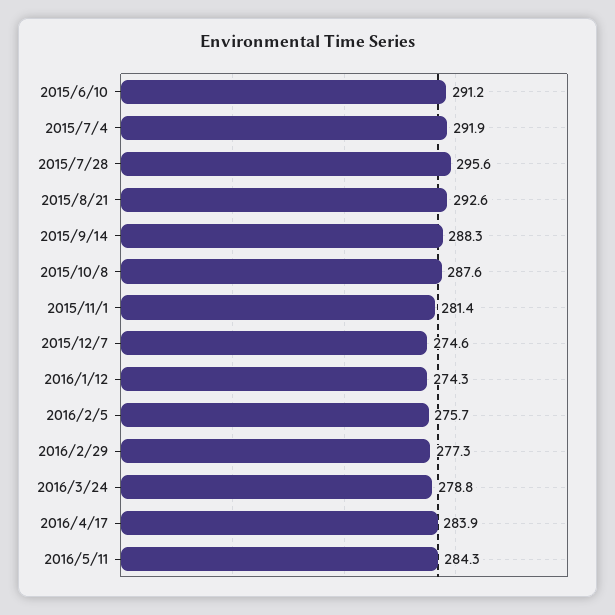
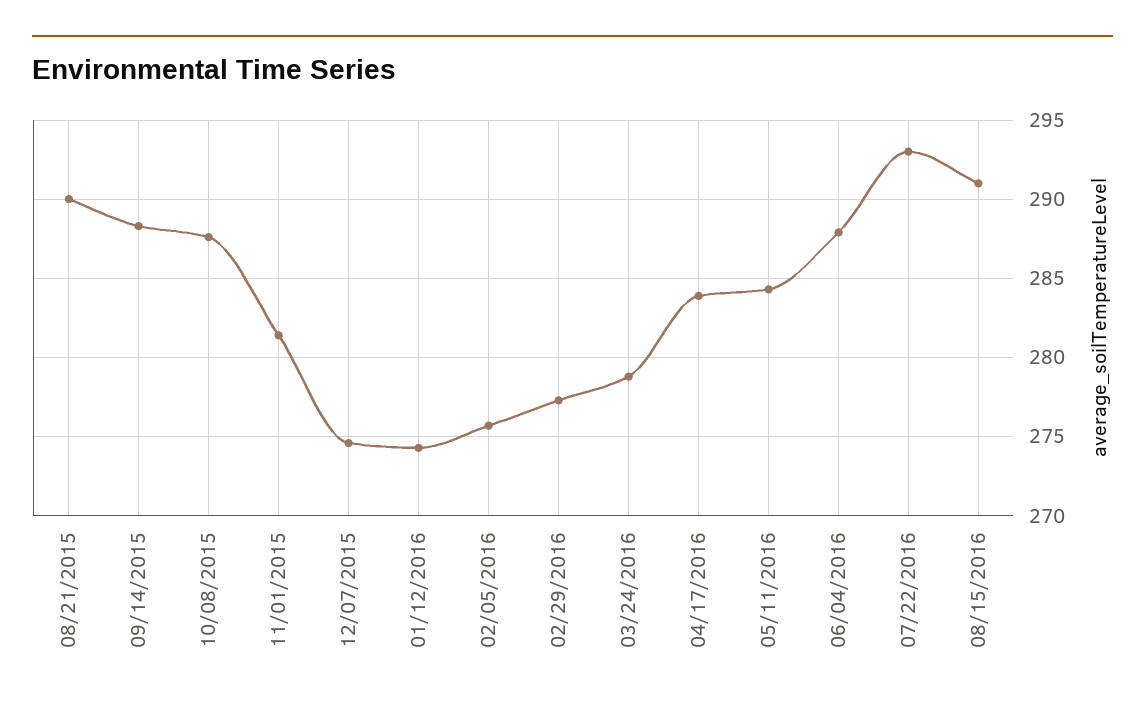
2015/6/10: 291.2 -> none
2015/7/4: 291.9 -> none
2015/7/28: 295.6 -> none
2015/8/21: 292.6 -> 290
06/04/2016: none -> 288
07/22/2016: none -> 293
08/15/2016: none -> 291

